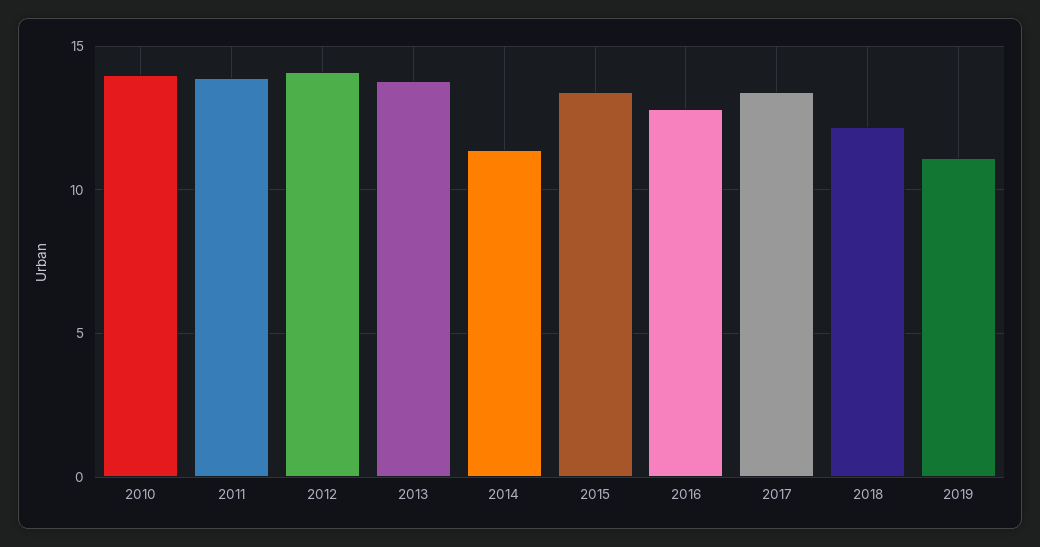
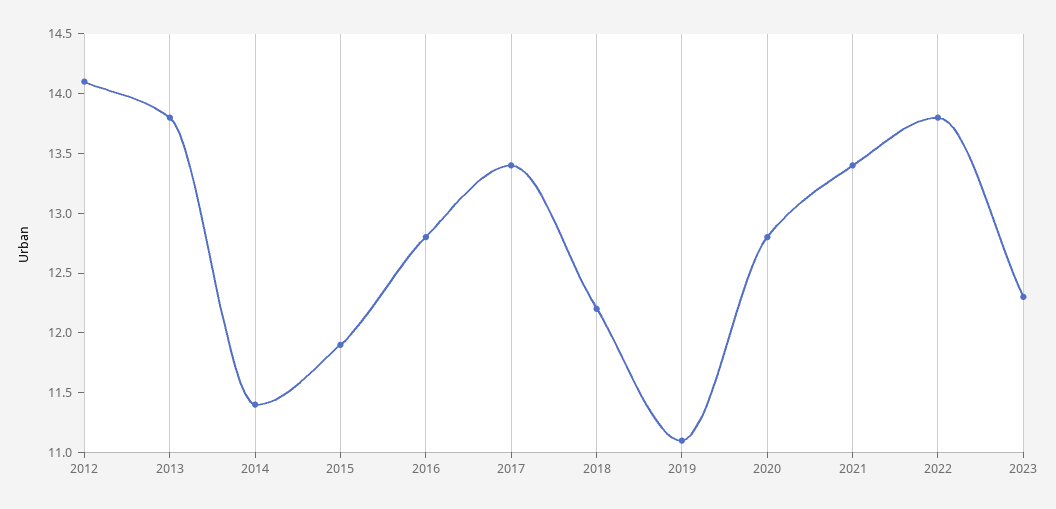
2010: 14 -> none
2011: 14 -> none
2015: 13.5 -> 11.9
2020: none -> 12.8
2021: none -> 13.4
2022: none -> 13.8
2023: none -> 12.3

